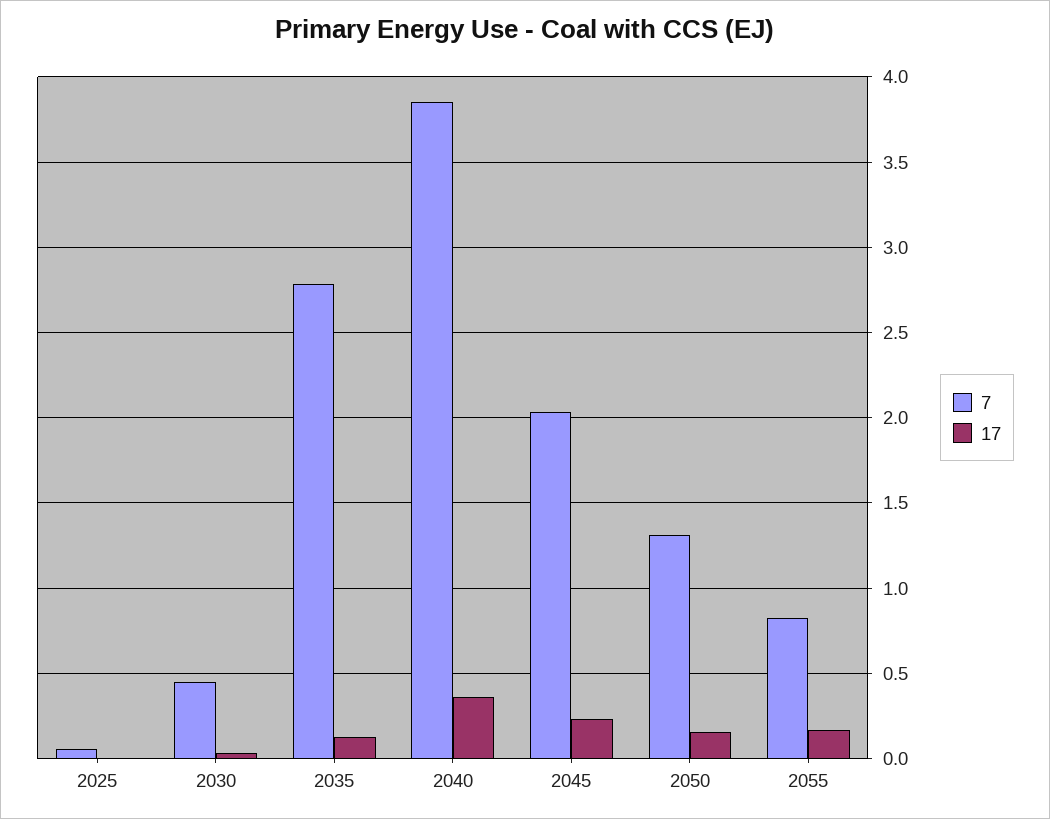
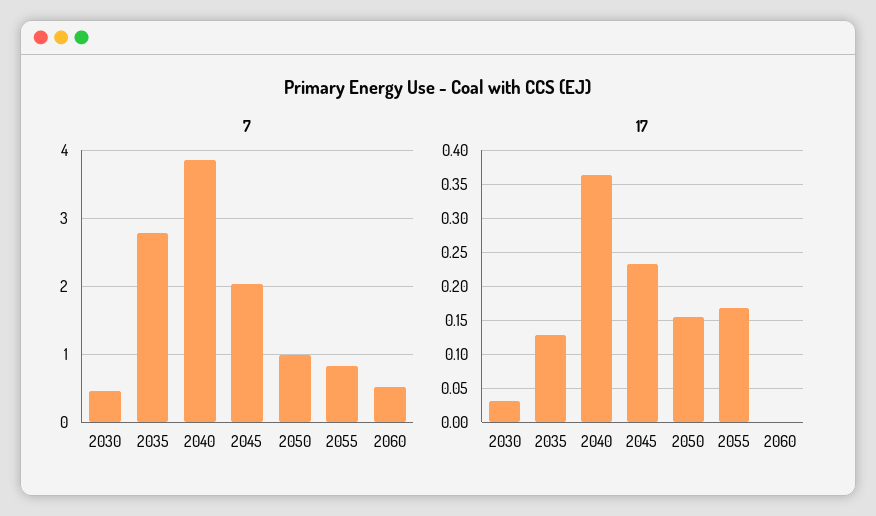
7, 2025: 0.05 -> none
17, 2025: 0 -> none
7, 2050: 1.3 -> 1
7, 2060: none -> 0.5
17, 2060: none -> 0

